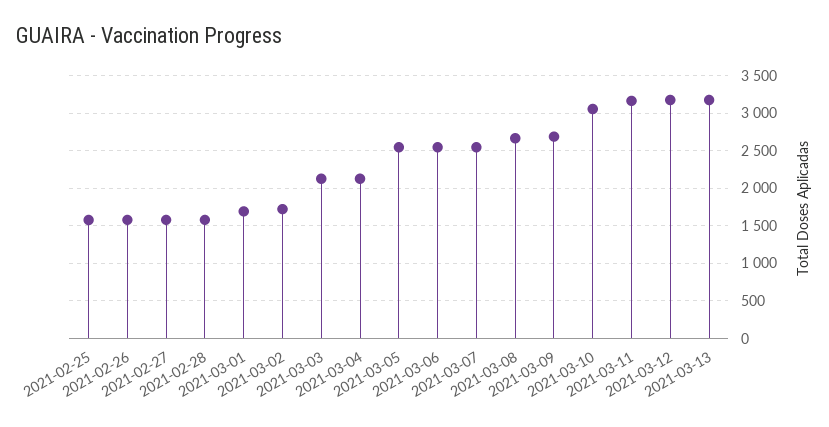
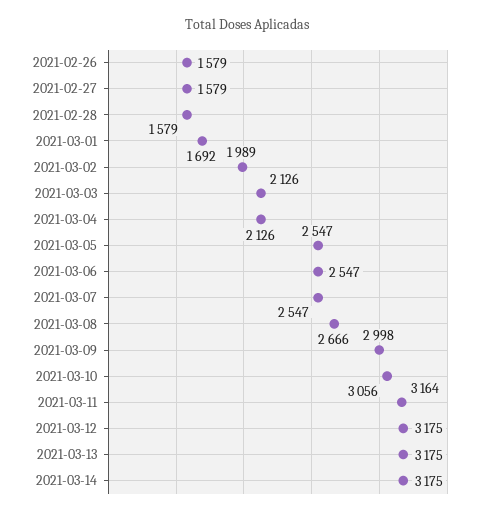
2021-02-25: 1600 -> none
2021-03-02: 1700 -> 1989
2021-03-09: 2700 -> 2998
2021-03-14: none -> 3175

